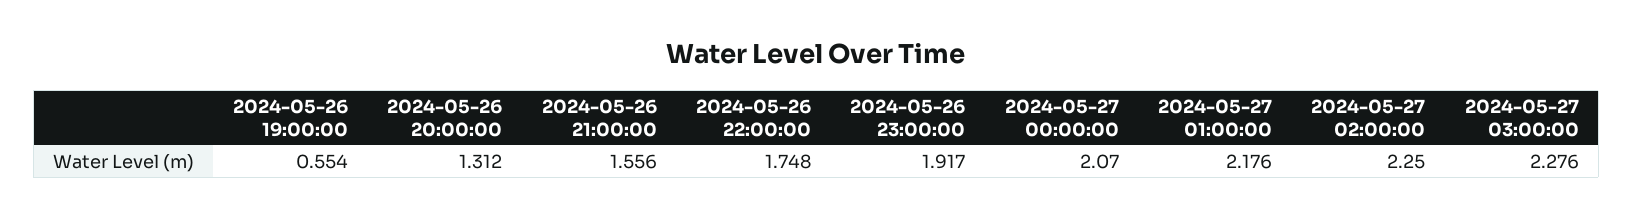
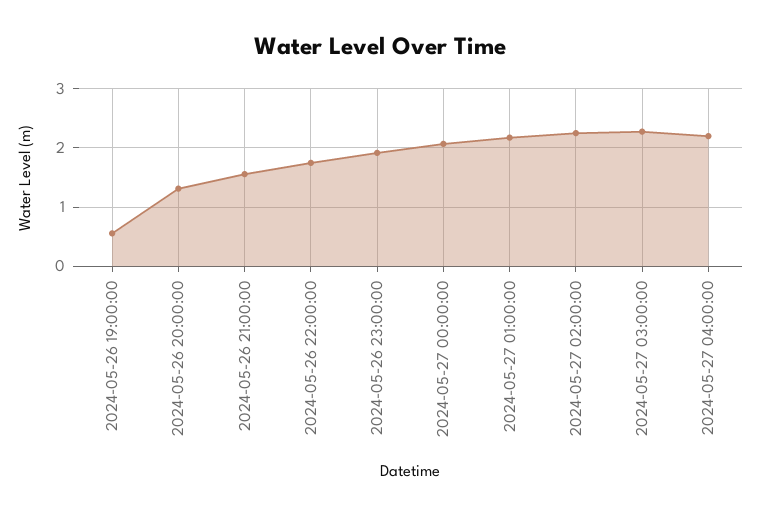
2024-05-27 04:00:00: none -> 2.2

